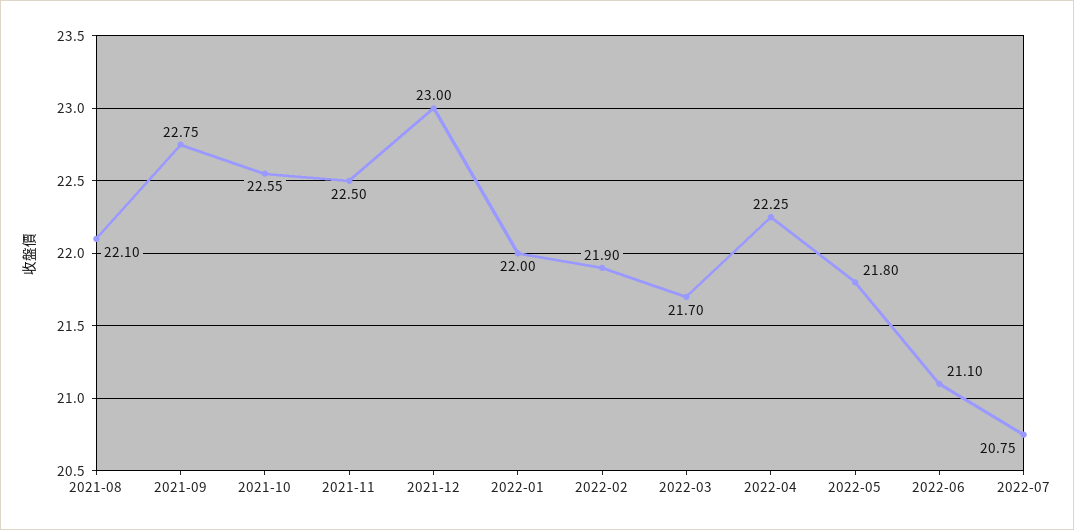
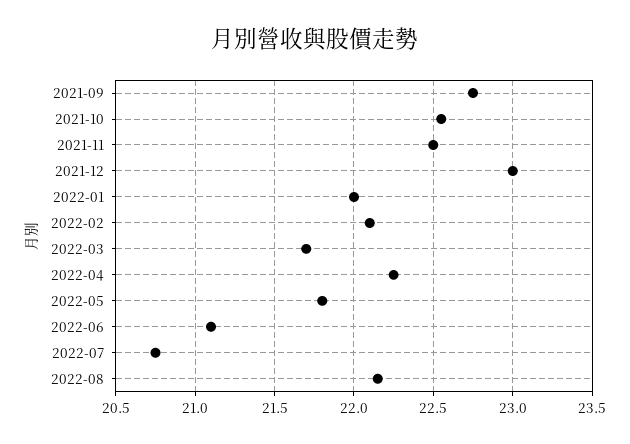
2021-08: 22.1 -> none
2022-02: 21.9 -> 22.1
2022-08: none -> 22.15

